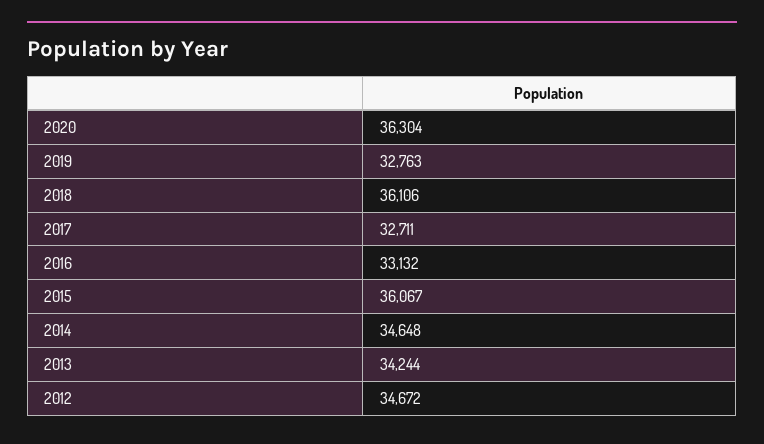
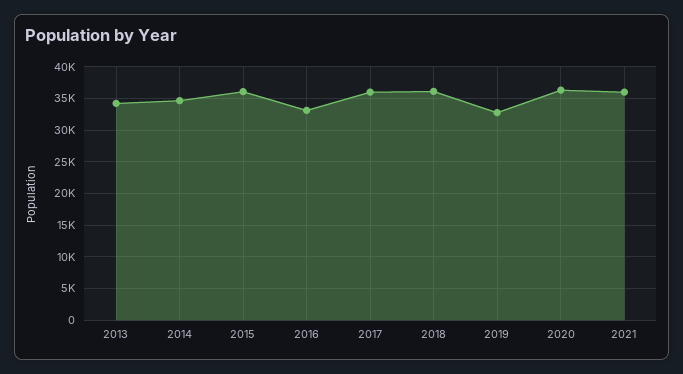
2017: 32711 -> 36000
2012: 34672 -> none
2021: none -> 36000

